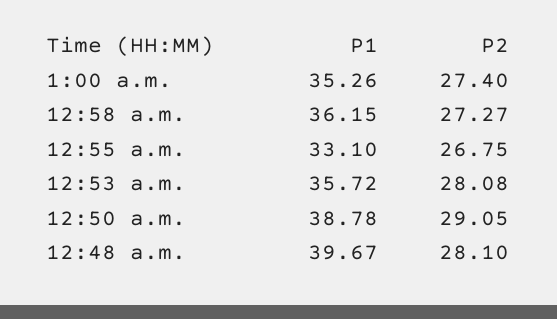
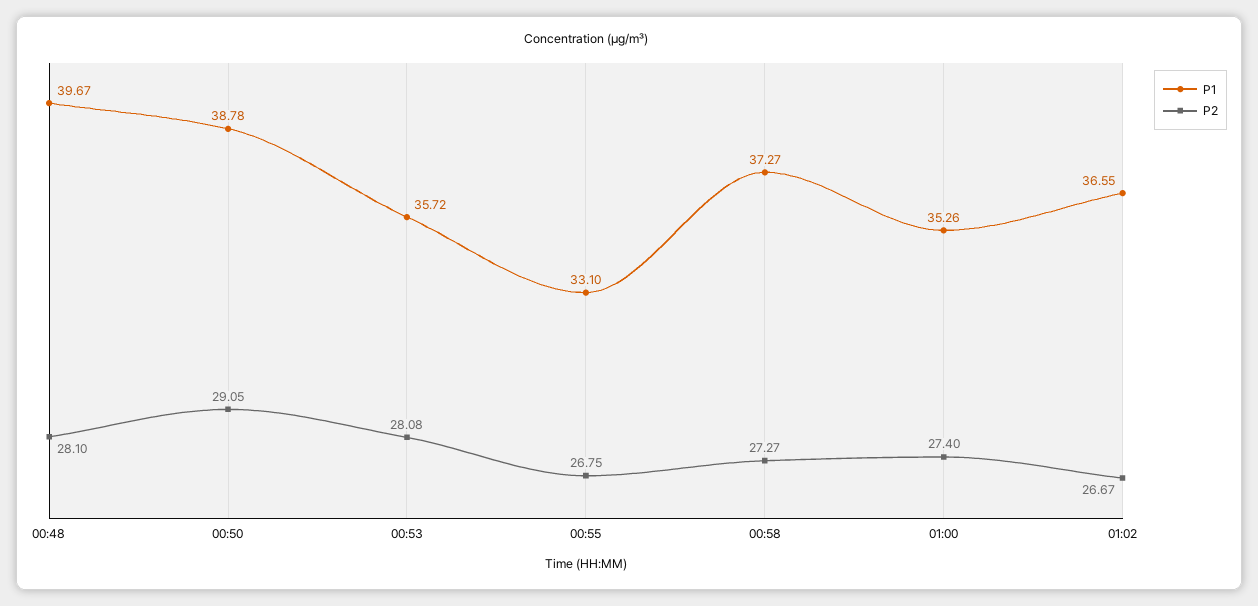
P1, 12:58 a.m.: 36.15 -> 37.27
P1, 01:02: none -> 36.55
P2, 01:02: none -> 26.67

